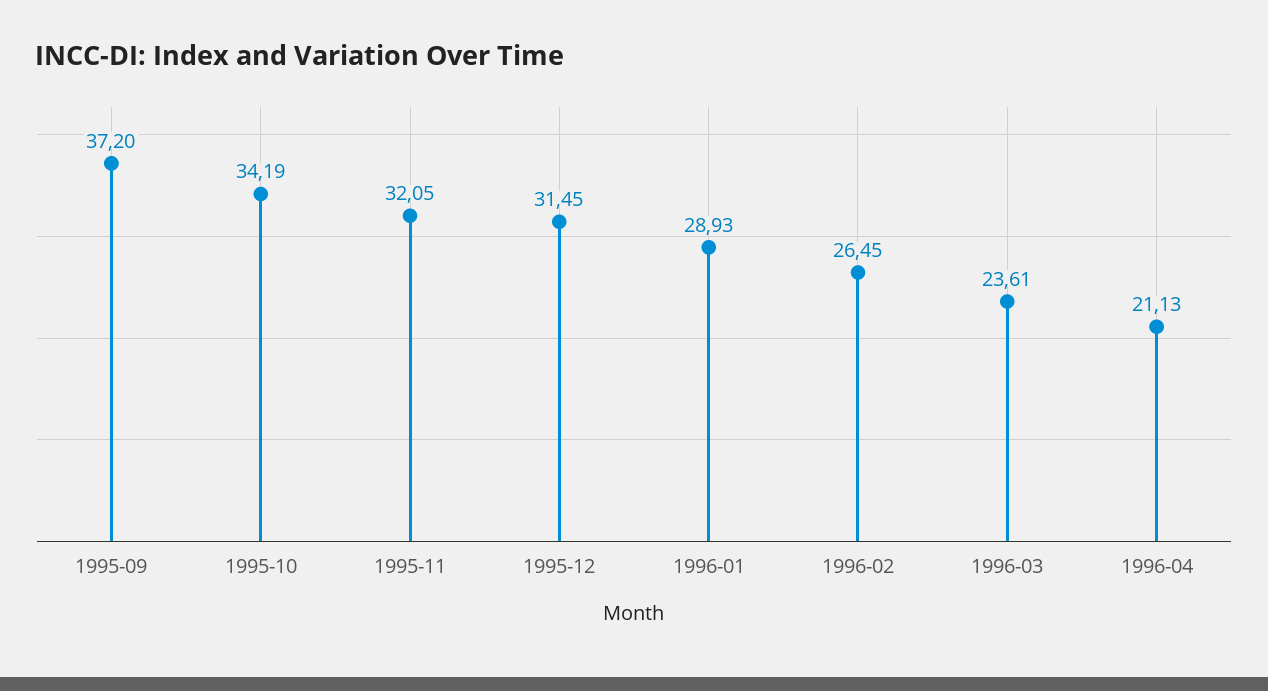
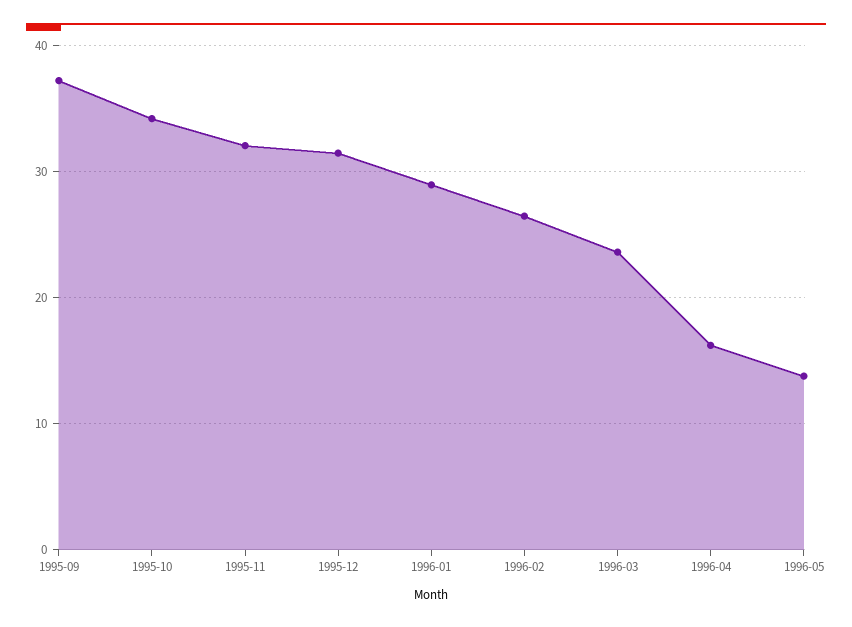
1996-04: 21.13 -> 16
1996-05: none -> 14

